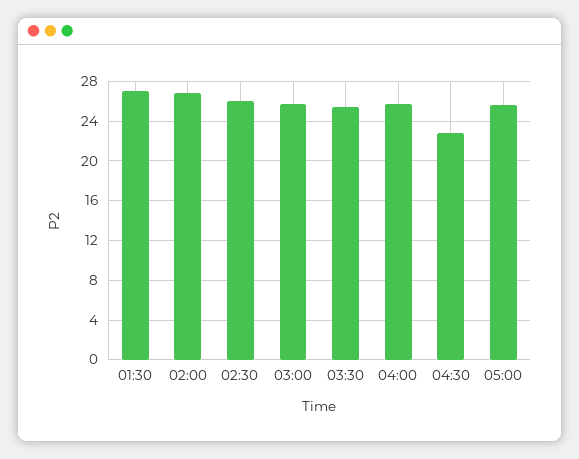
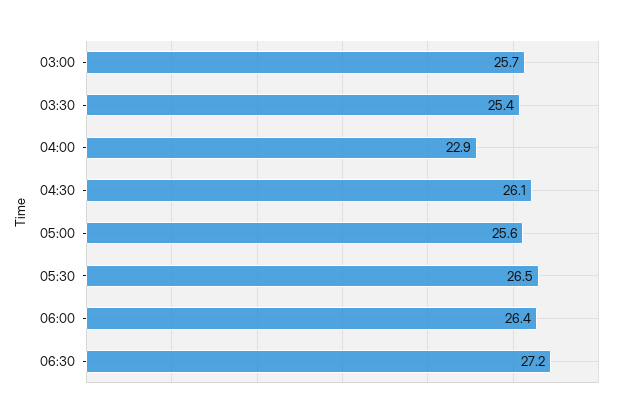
01:30: 27 -> none
02:00: 27 -> none
02:30: 26 -> none
04:00: 26 -> 22.9
04:30: 23 -> 26.1
05:30: none -> 26.5
06:00: none -> 26.4
06:30: none -> 27.2

